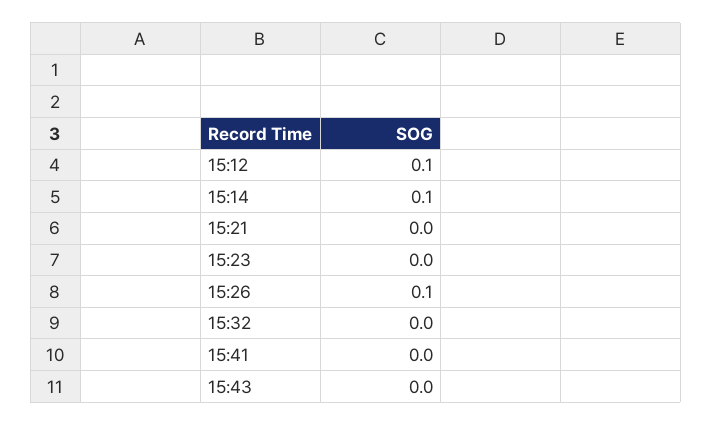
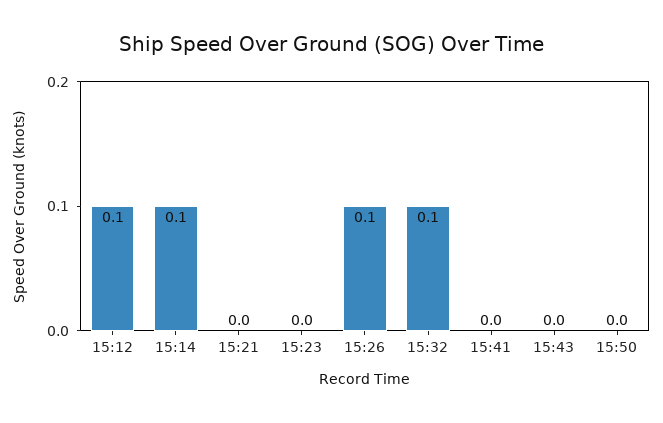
15:32: 0 -> 0.1
15:50: none -> 0

